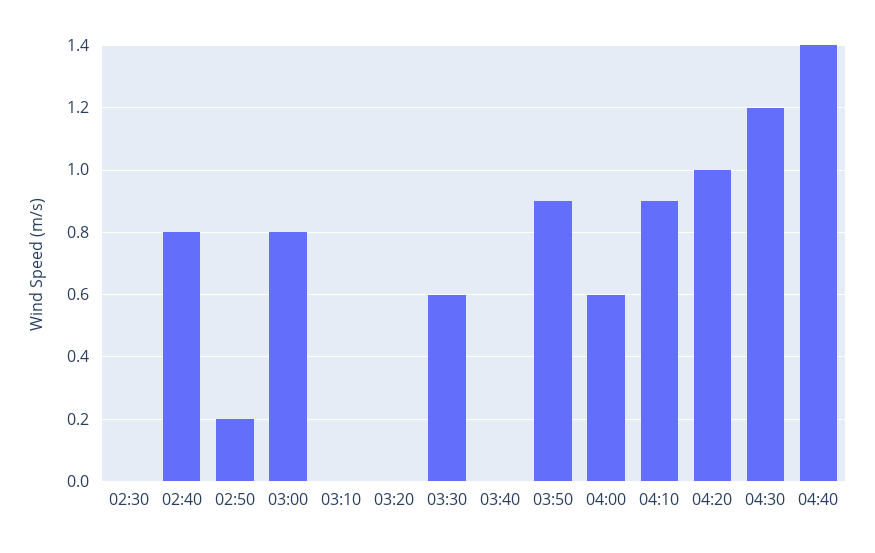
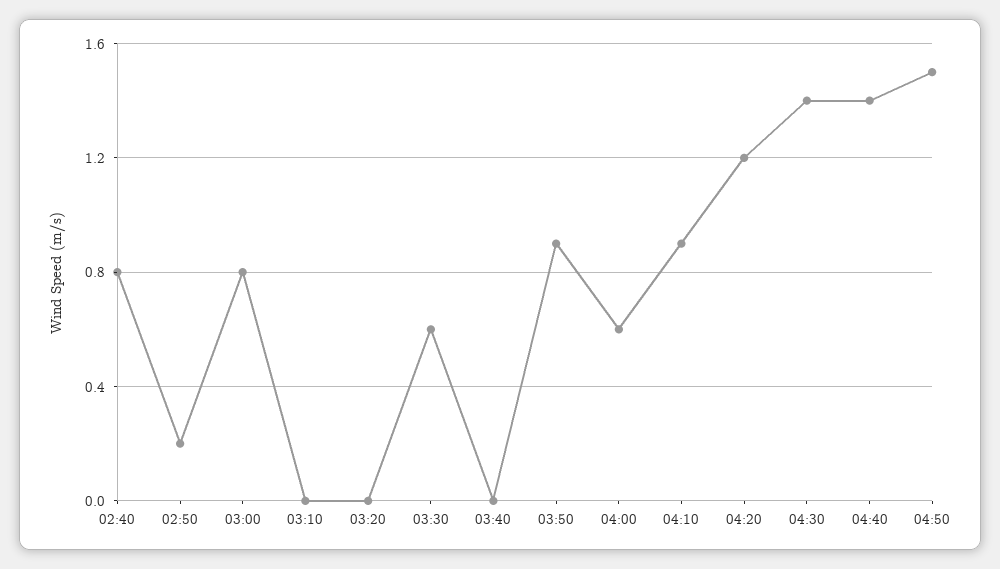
02:30: 0 -> none
04:20: 1 -> 1.2
04:30: 1.2 -> 1.4
04:50: none -> 1.5

